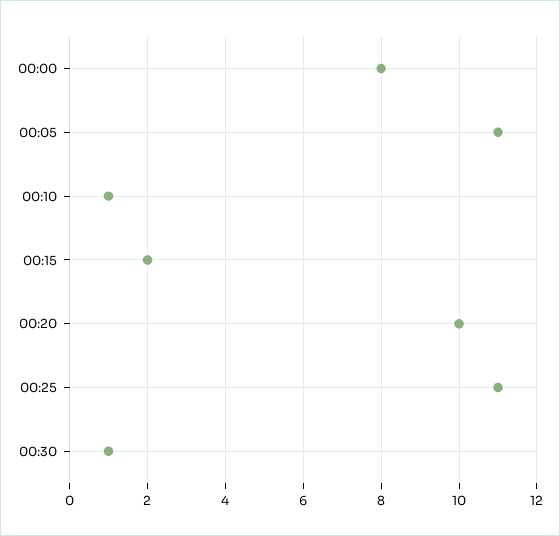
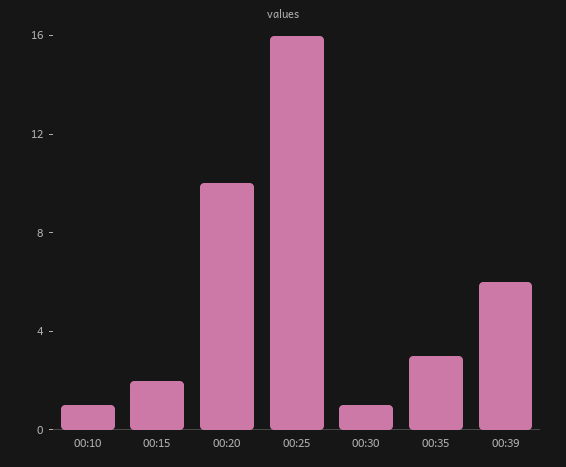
00:00: 8 -> none
00:05: 11 -> none
00:25: 11 -> 16
00:35: none -> 3
00:39: none -> 6

